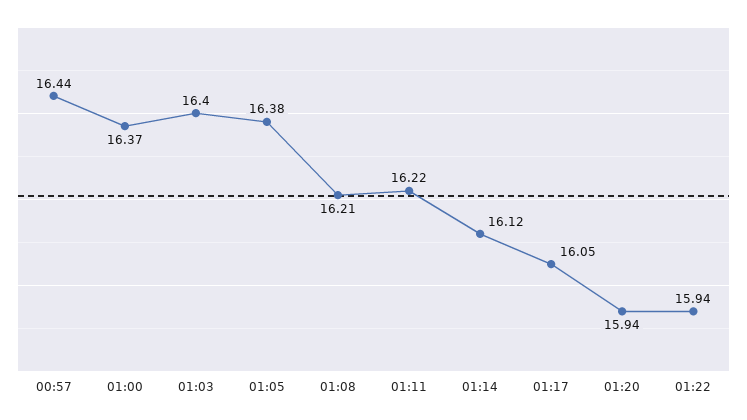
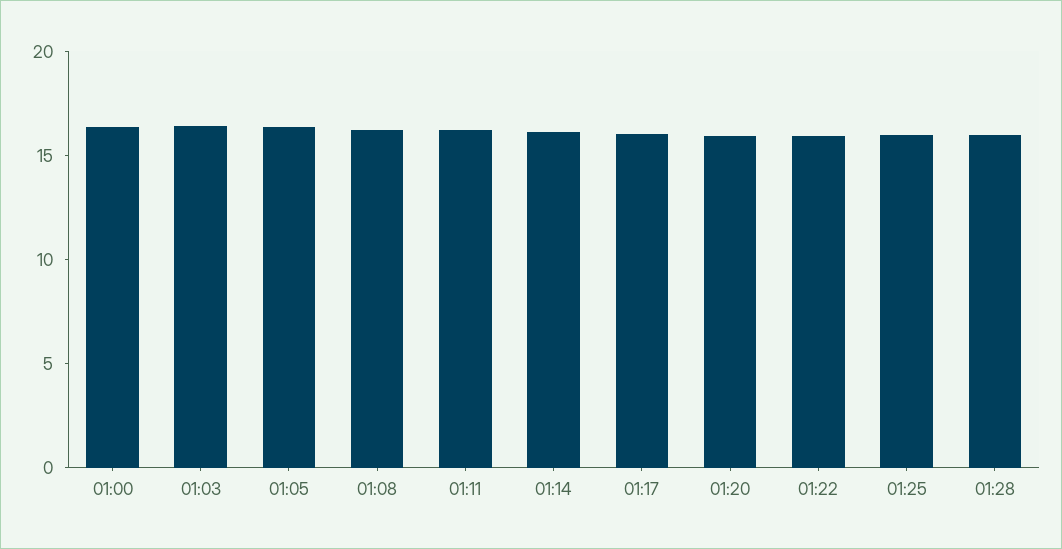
00:57: 16.44 -> none
01:25: none -> 16
01:28: none -> 16

